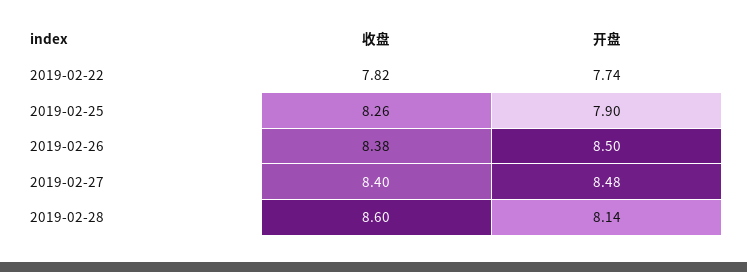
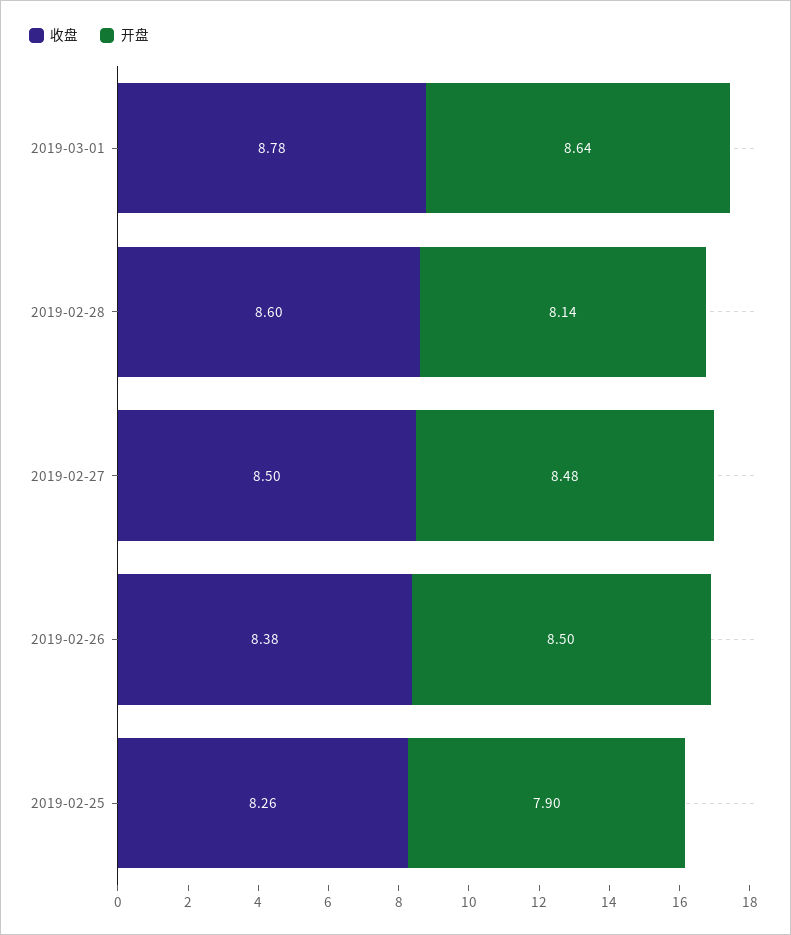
收盘, 2019-02-22: 7.82 -> none
开盘, 2019-02-22: 7.74 -> none
收盘, 2019-02-27: 8.4 -> 8.5
收盘, 2019-03-01: none -> 8.78
开盘, 2019-03-01: none -> 8.64

